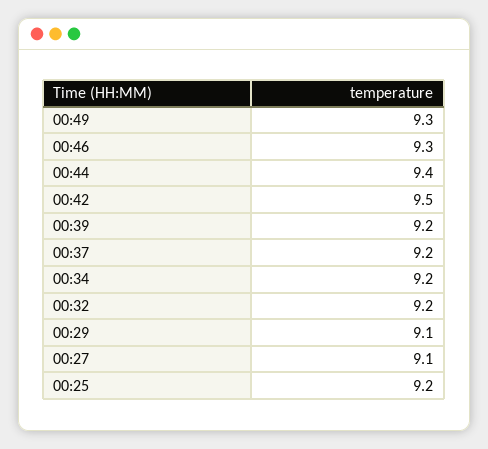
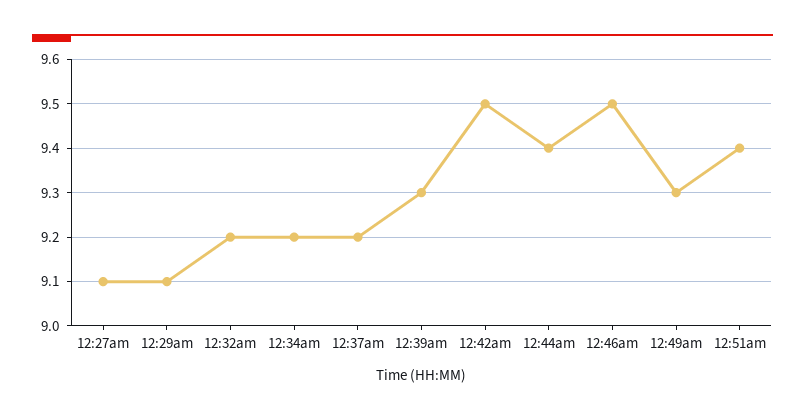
00:46: 9.3 -> 9.5
00:39: 9.2 -> 9.3
00:25: 9.2 -> none
12:51am: none -> 9.4

